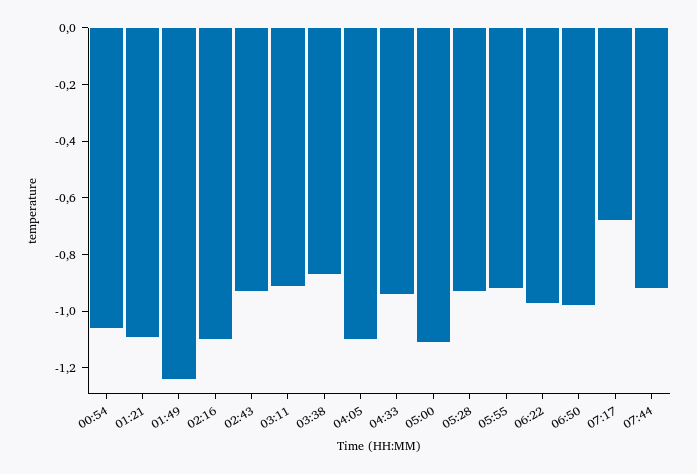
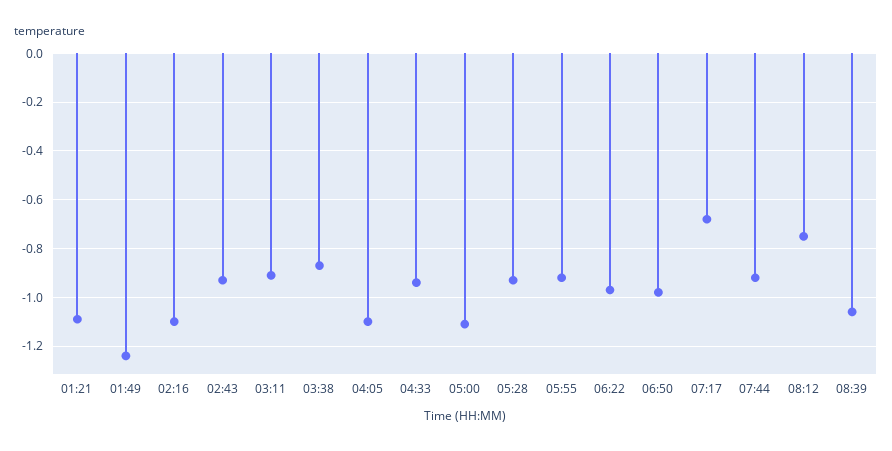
00:54: -1.05 -> none
08:12: none -> -0.75
08:39: none -> -1.05

